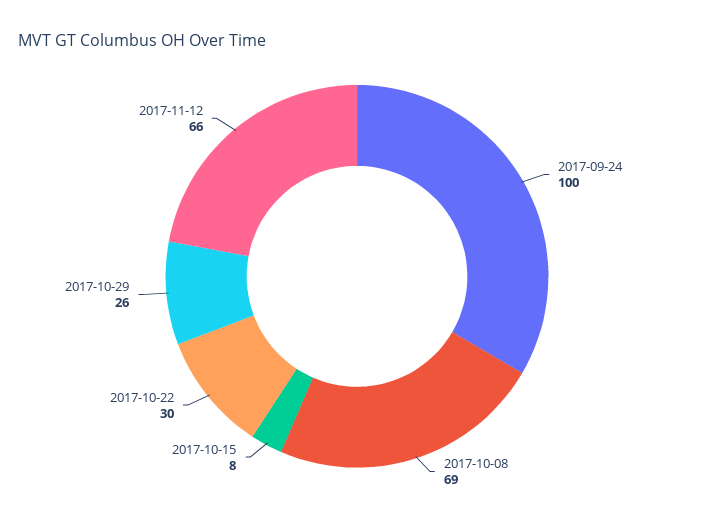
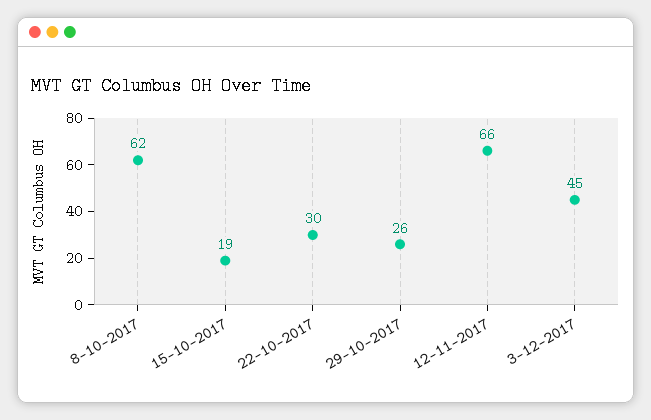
2017-09-24: 100 -> none
2017-10-08: 69 -> 62
2017-10-15: 8 -> 19
3-12-2017: none -> 45

